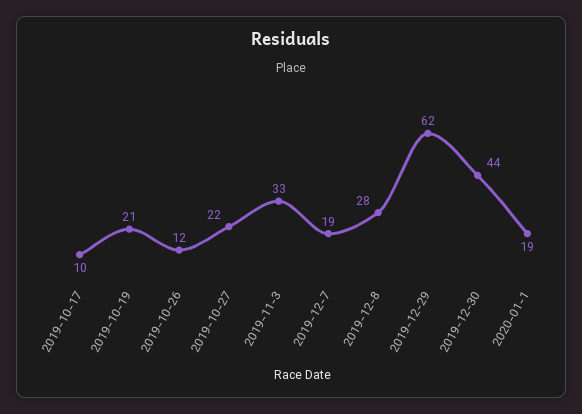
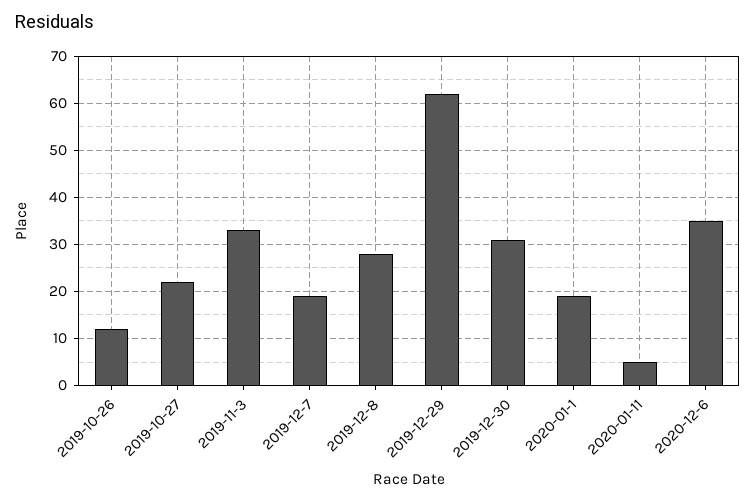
2019-10-17: 10 -> none
2019-10-19: 21 -> none
2019-12-30: 44 -> 30
2020-01-11: none -> 5
2020-12-6: none -> 35

